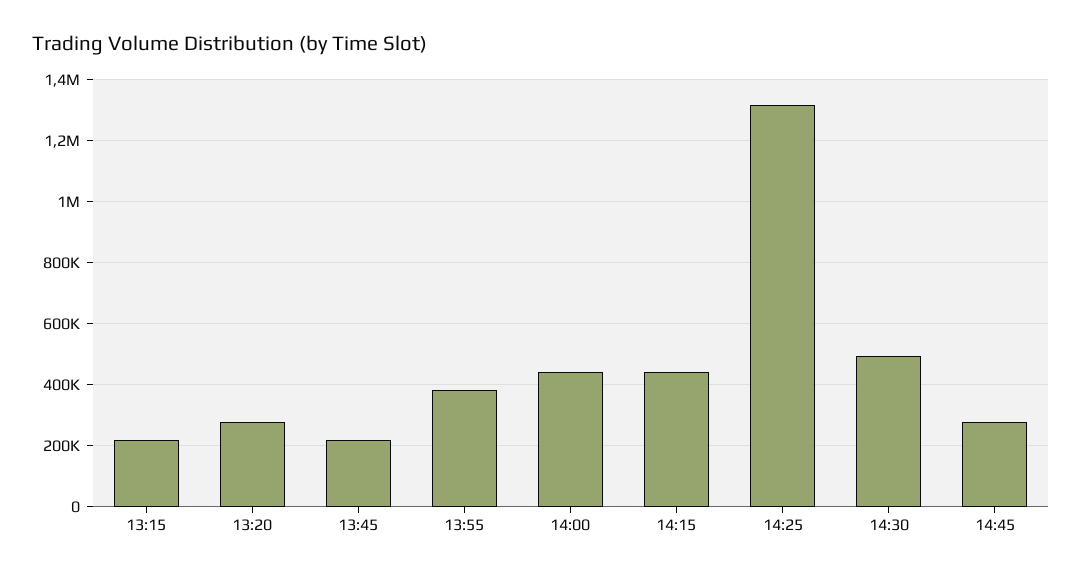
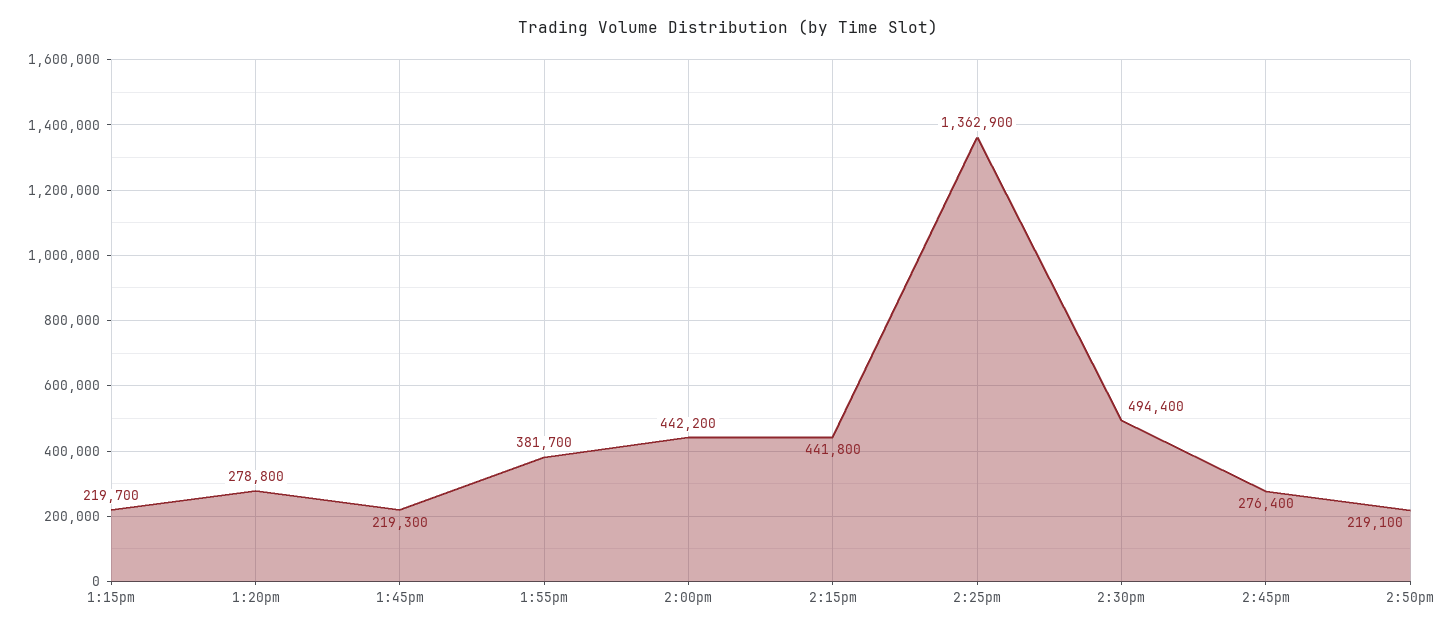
14:25: 1320000 -> 1362900
2:50pm: none -> 219100

